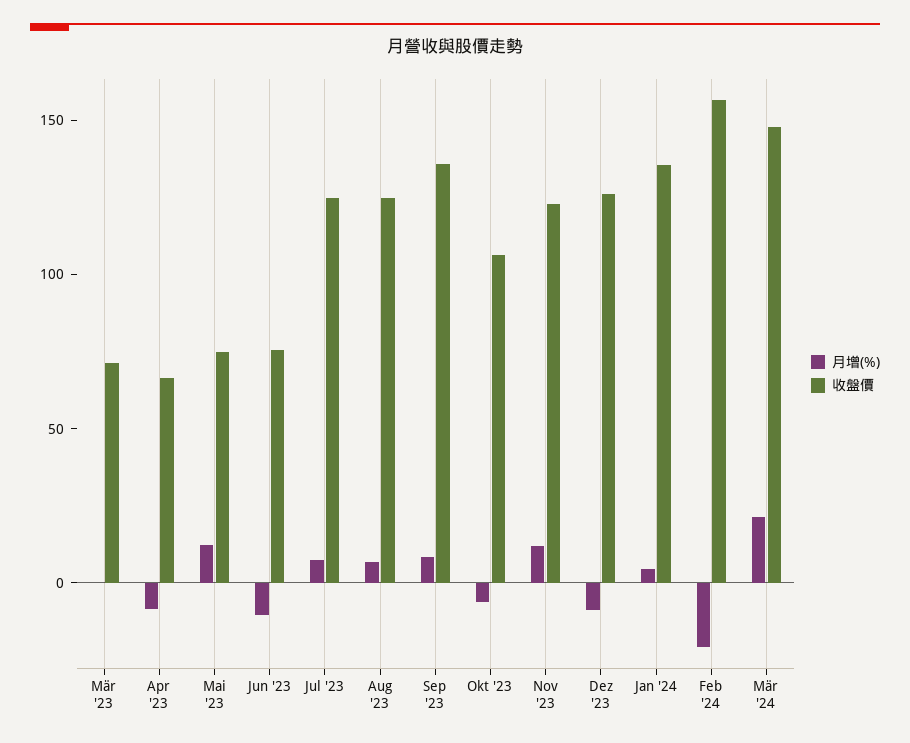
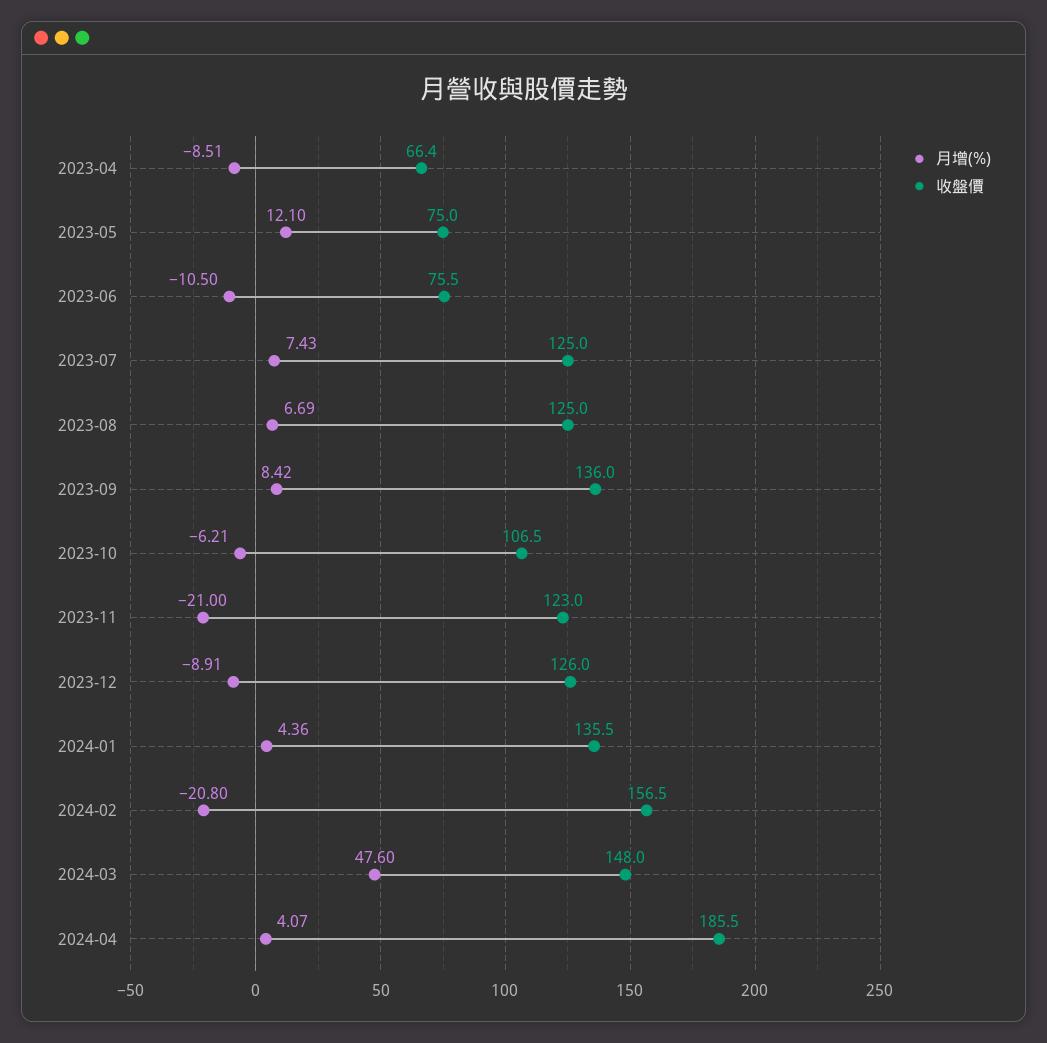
月增(%), Mär '23: 0 -> none
收盤價, Mär '23: 70 -> none
月增(%), Nov '23: 10 -> -21
月增(%), Mär '24: 20 -> 47.6
月增(%), 2024-04: none -> 4.07
收盤價, 2024-04: none -> 185.5

